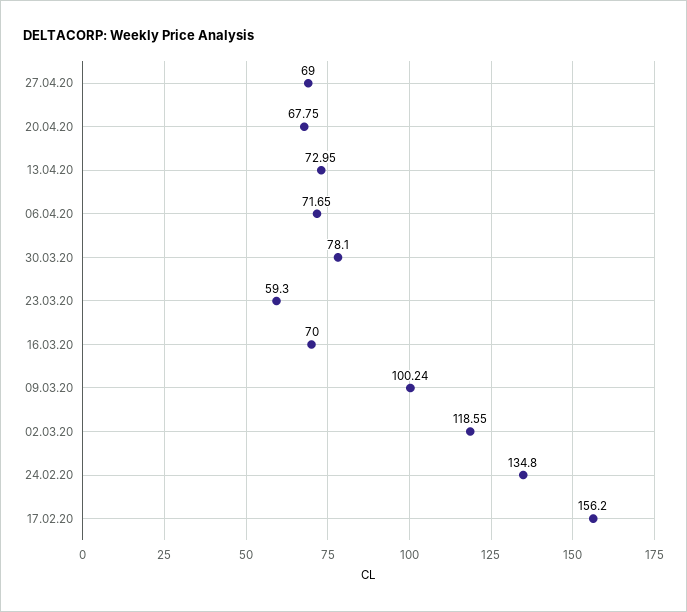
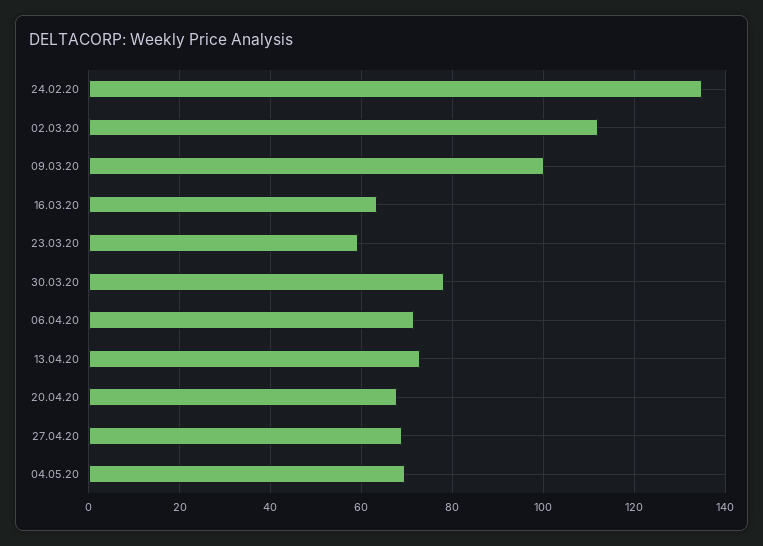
16.03.20: 70 -> 64
02.03.20: 118.55 -> 112
17.02.20: 156.2 -> none
04.05.20: none -> 70

